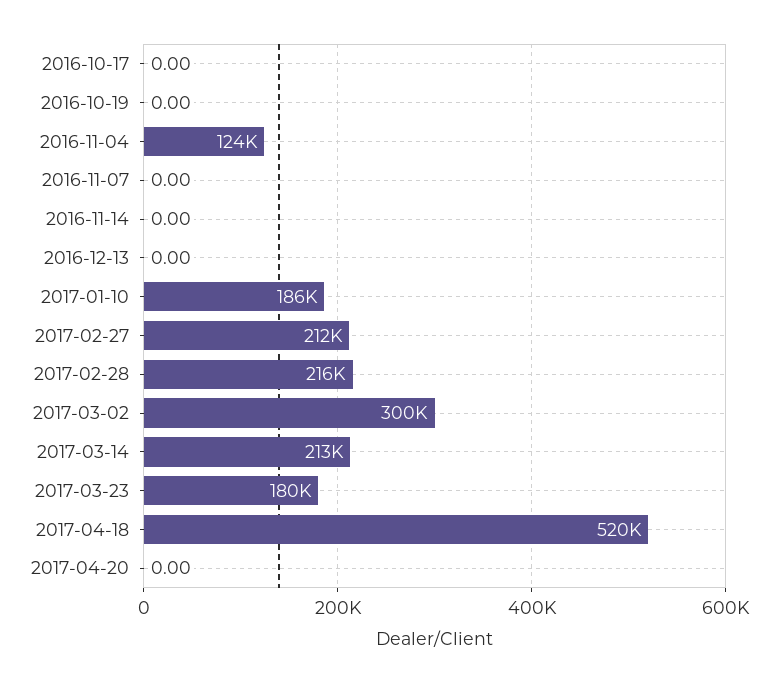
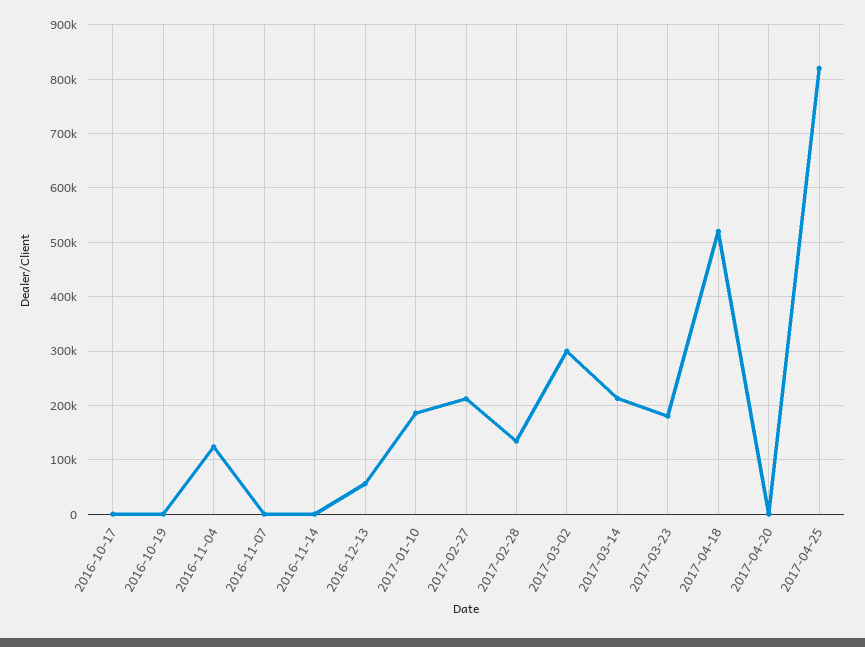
2016-12-13: 0 -> 60000
2017-02-28: 216000 -> 140000
2017-04-25: none -> 820000

